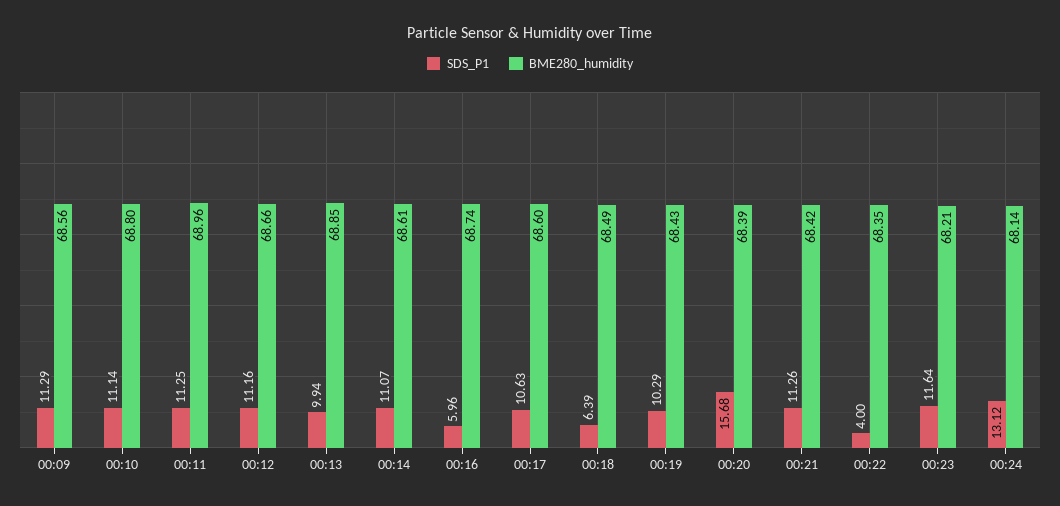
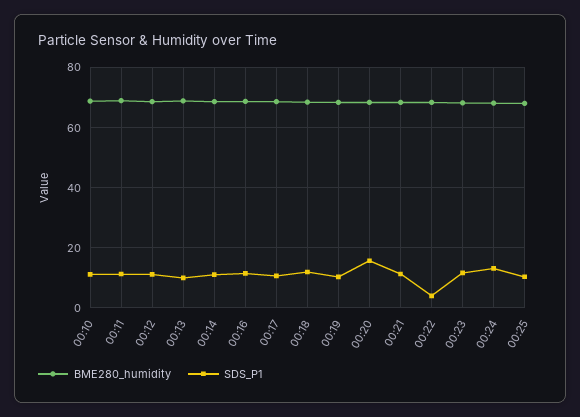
SDS_P1, 00:09: 11.29 -> none
BME280_humidity, 00:09: 68.56 -> none
SDS_P1, 00:16: 5.96 -> 12
SDS_P1, 00:18: 6.39 -> 12
BME280_humidity, 00:25: none -> 68
SDS_P1, 00:25: none -> 10

